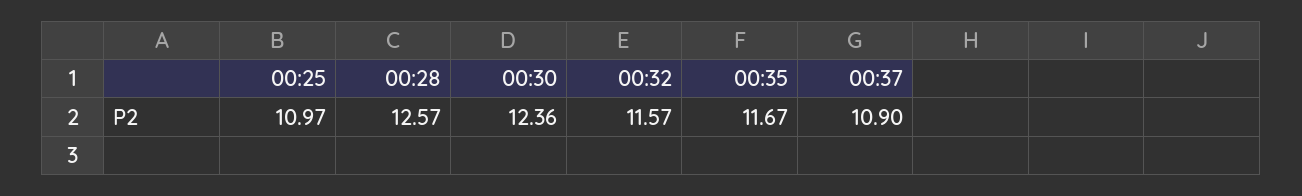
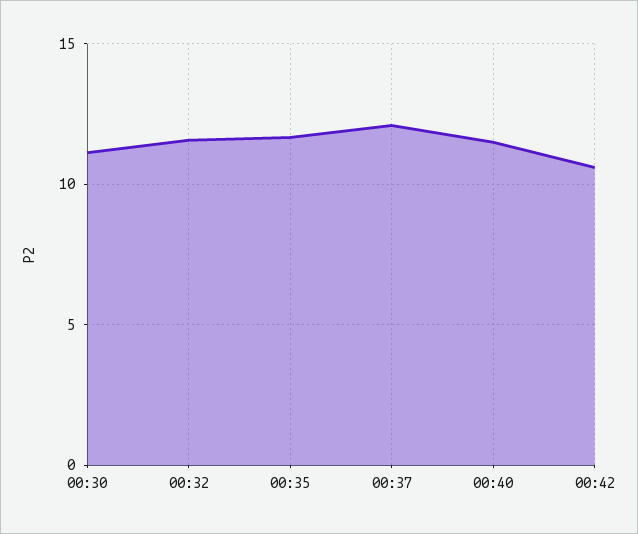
00:25: 10.97 -> none
00:28: 12.57 -> none
00:30: 12.36 -> 11
00:37: 10.9 -> 12
00:40: none -> 11.5
00:42: none -> 10.5

